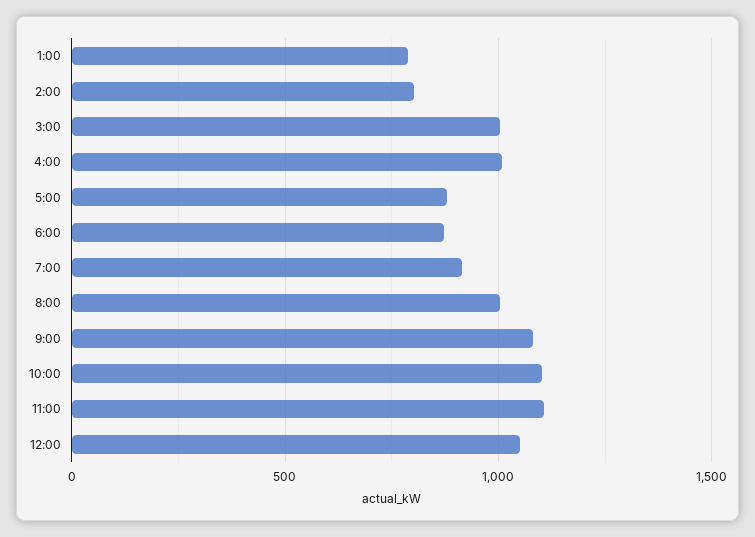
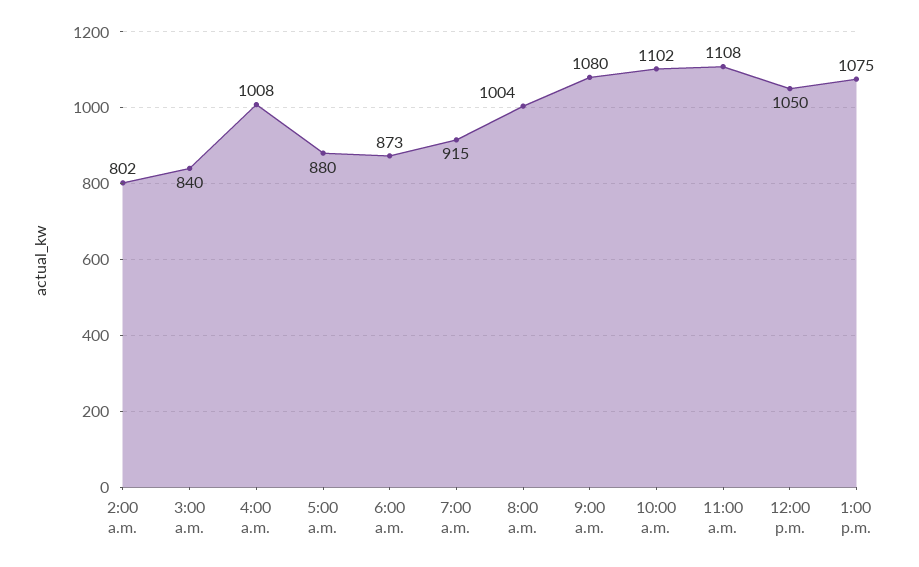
1:00: 800 -> none
3:00: 1000 -> 840
1:00 p.m.: none -> 1075

